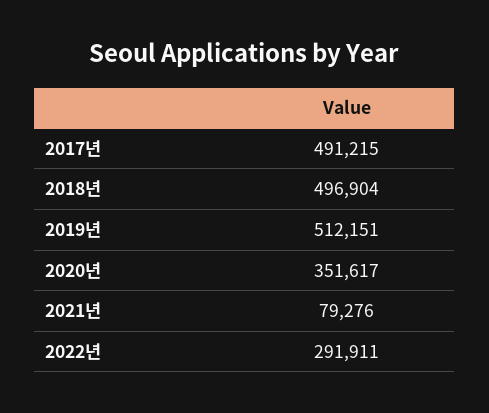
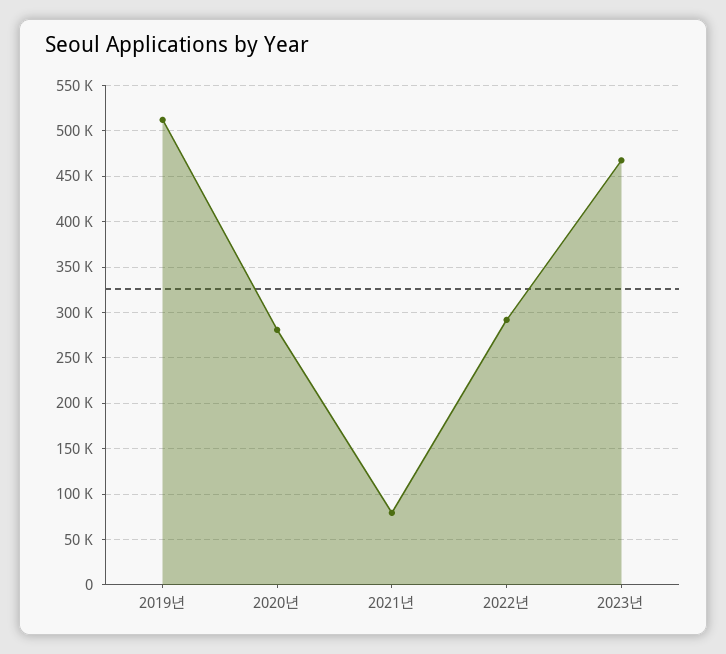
2017년: 491215 -> none
2018년: 496904 -> none
2020년: 351617 -> 280000
2023년: none -> 470000

